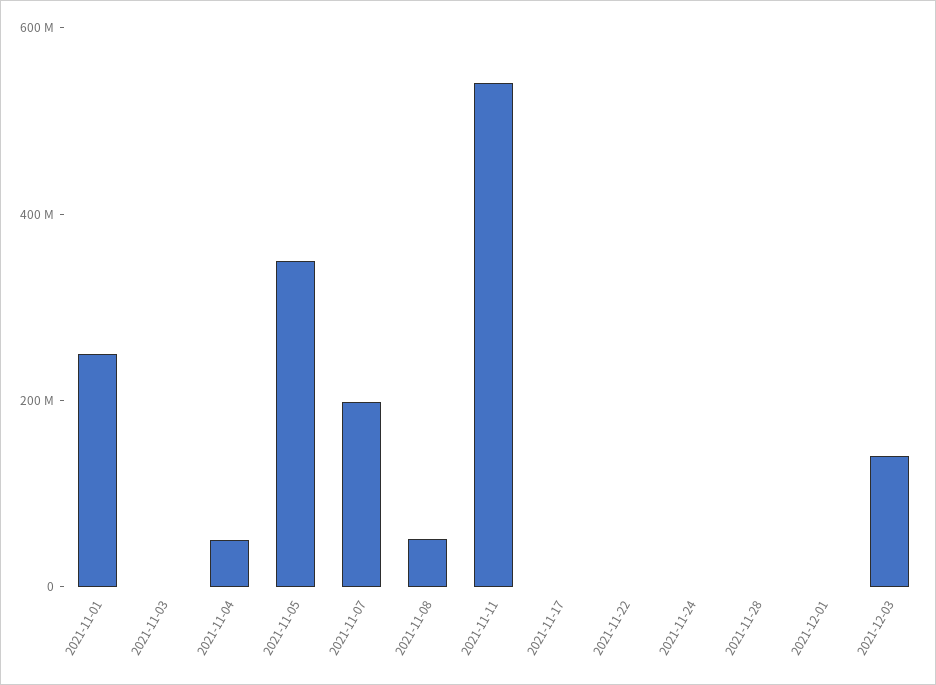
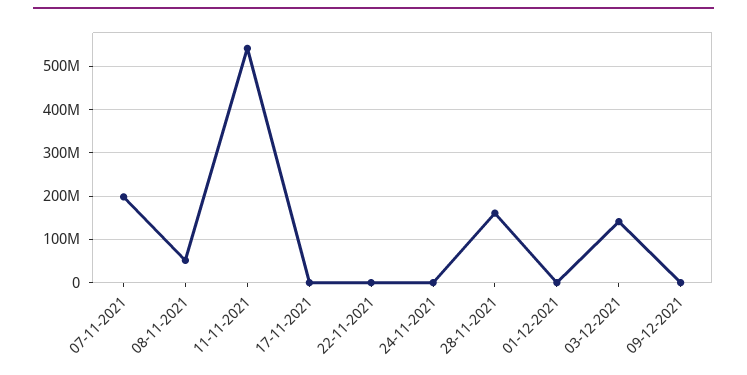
2021-11-01: 250000000 -> none
2021-11-03: 0 -> none
2021-11-04: 50000000 -> none
2021-11-05: 350000000 -> none
2021-11-28: 0 -> 160000000
09-12-2021: none -> 0

